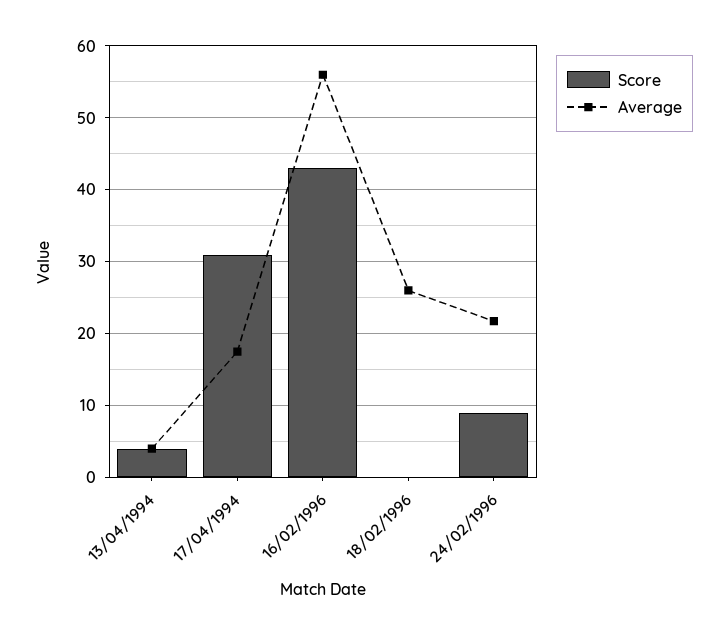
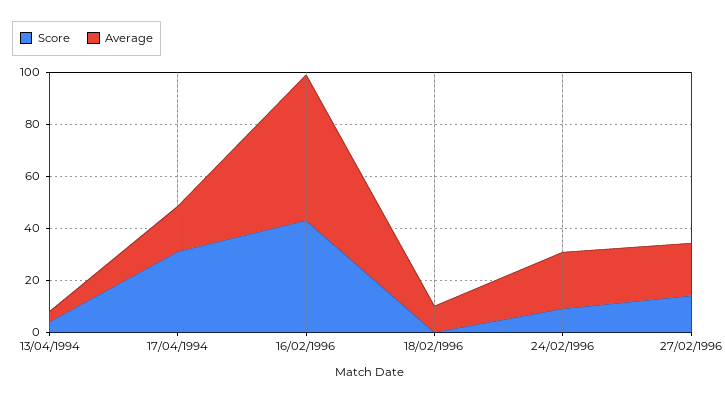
Average, 18/02/1996: 26 -> 10
Score, 27/02/1996: none -> 15
Average, 27/02/1996: none -> 20

